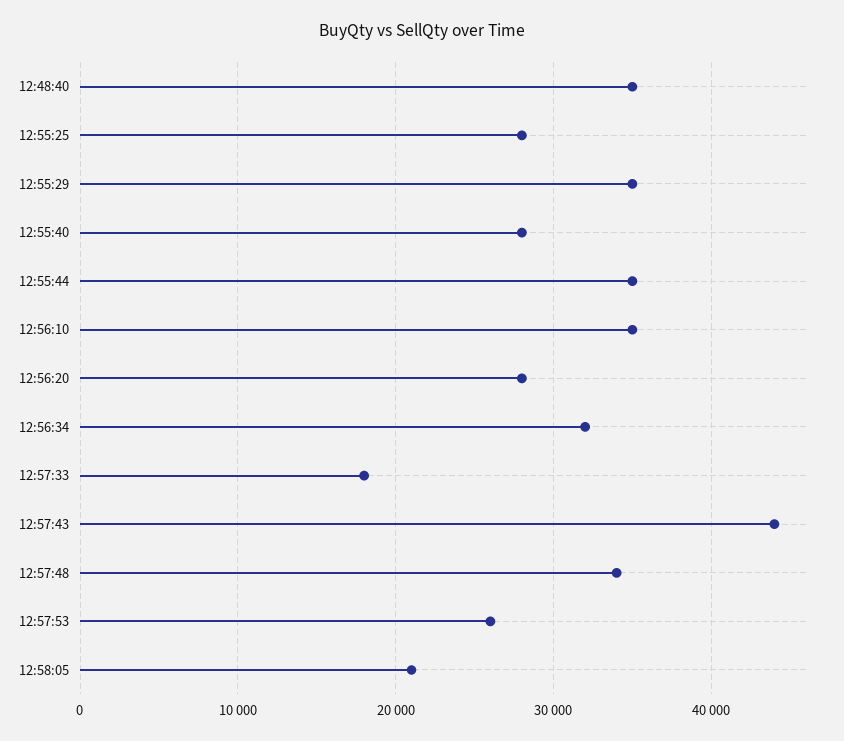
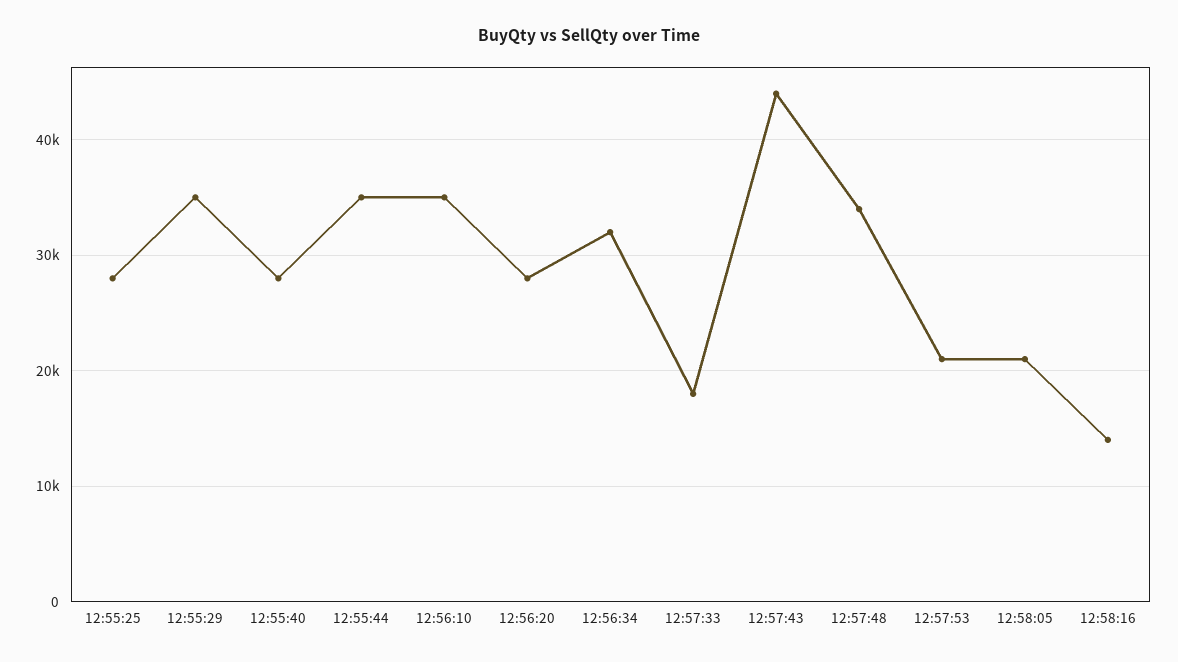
12:48:40: 35000 -> none
12:57:53: 26000 -> 21000
12:58:16: none -> 14000

